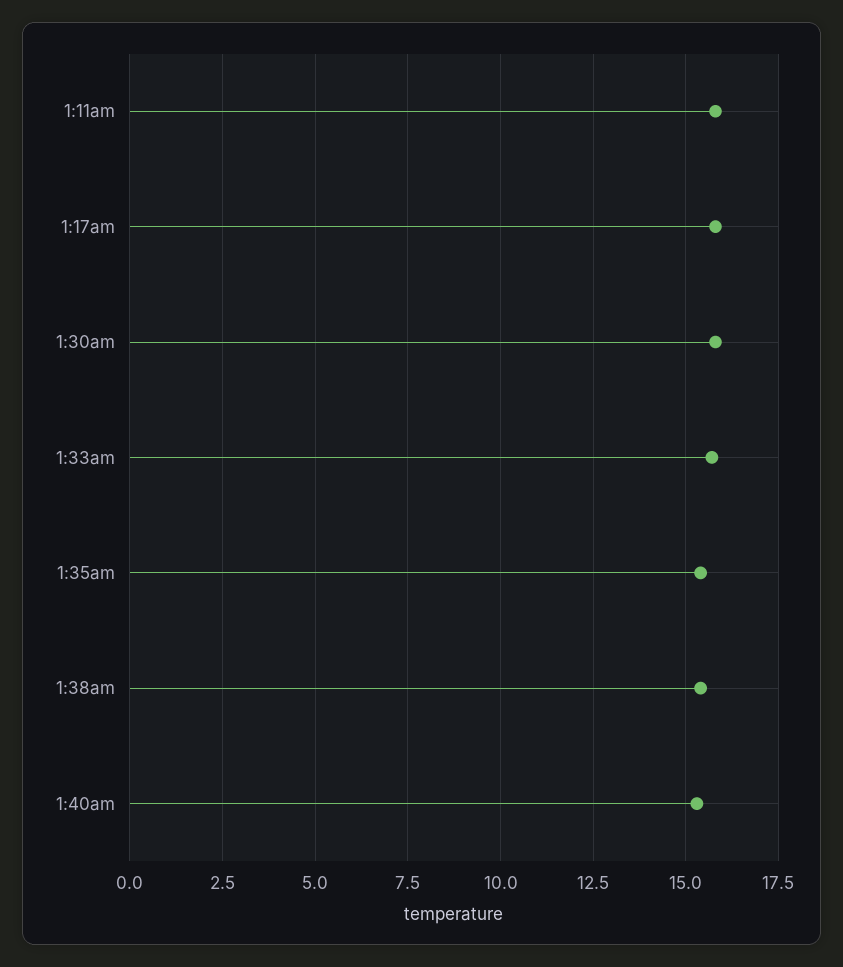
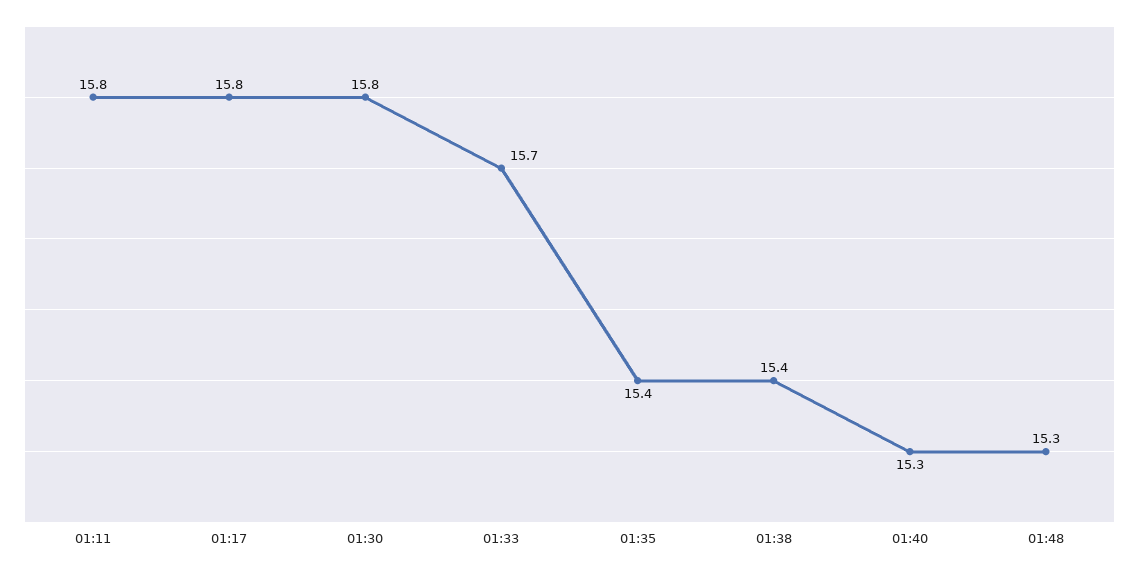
01:48: none -> 15.3

